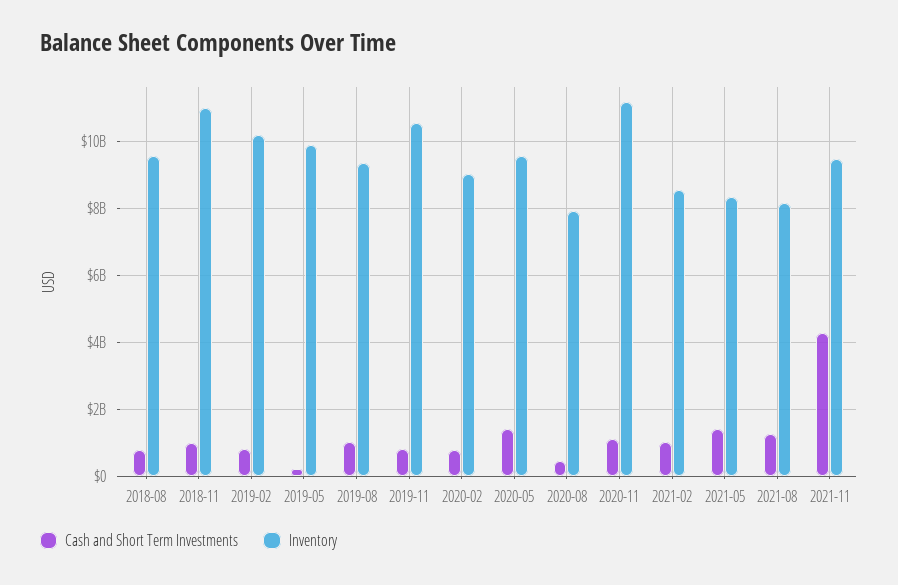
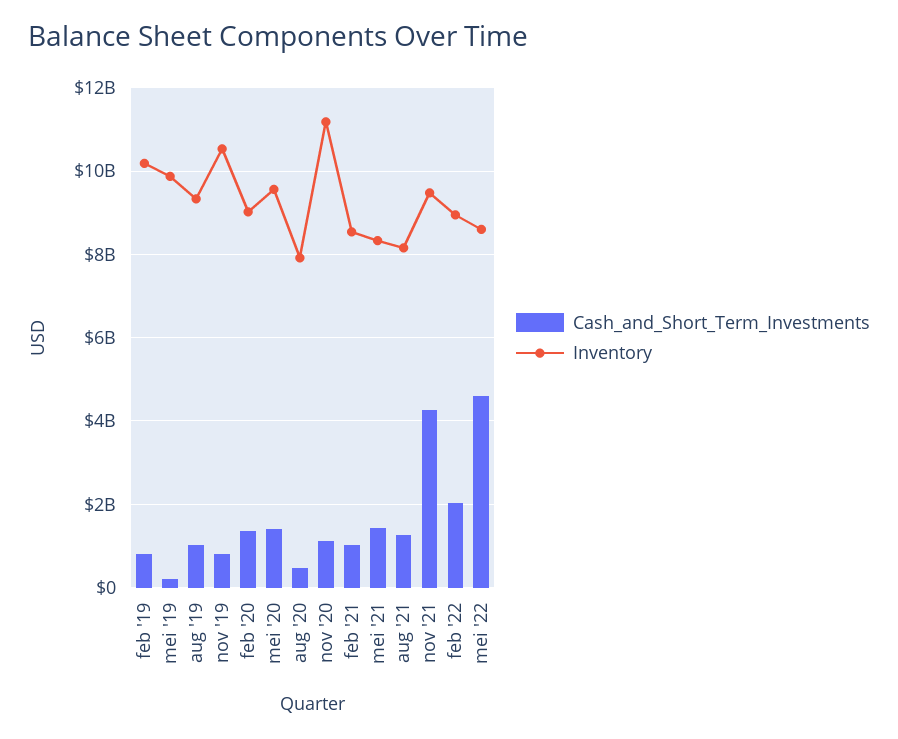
Cash and Short Term Investments, 2018-08: 800000000 -> none
Inventory, 2018-08: 9600000000 -> none
Cash and Short Term Investments, 2018-11: 1000000000 -> none
Inventory, 2018-11: 11000000000 -> none
Cash and Short Term Investments, 2020-02: 800000000 -> 1400000000
Cash and Short Term Investments, feb '22: none -> 2000000000
Inventory, feb '22: none -> 9000000000
Cash and Short Term Investments, mei '22: none -> 4600000000
Inventory, mei '22: none -> 8600000000

